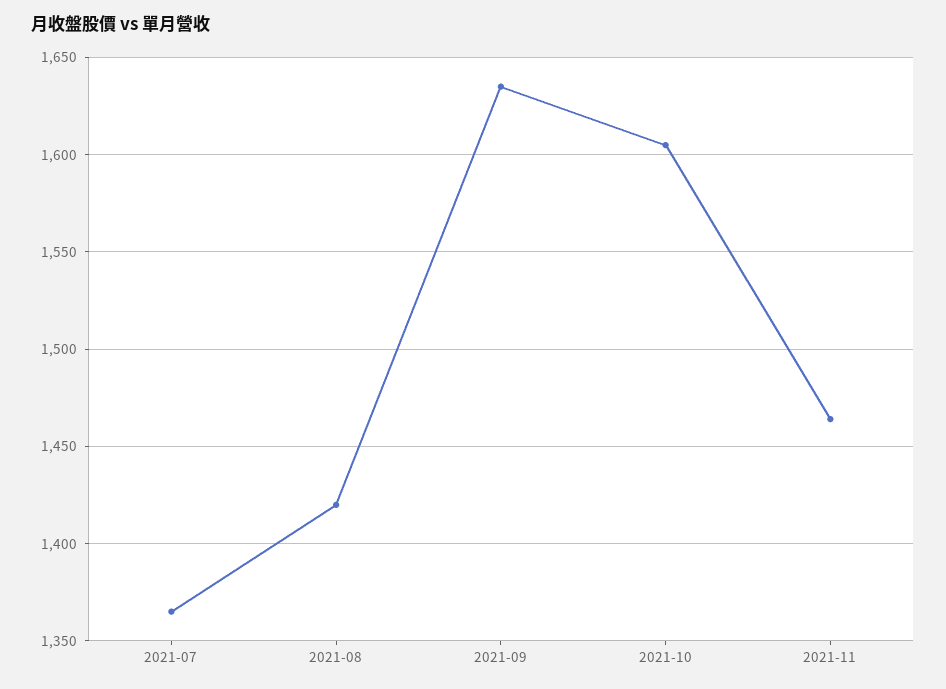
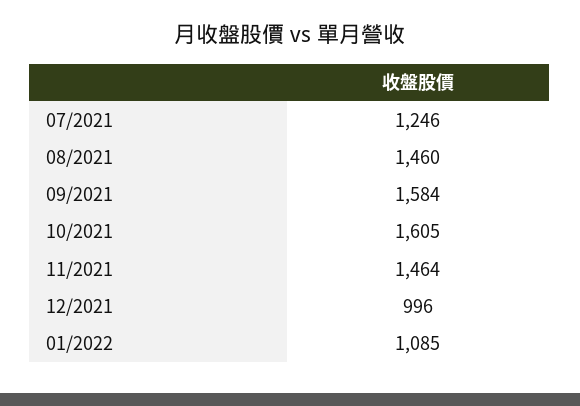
2021-07: 1365 -> 1246
2021-08: 1420 -> 1460
2021-09: 1635 -> 1584
12/2021: none -> 996
01/2022: none -> 1085

